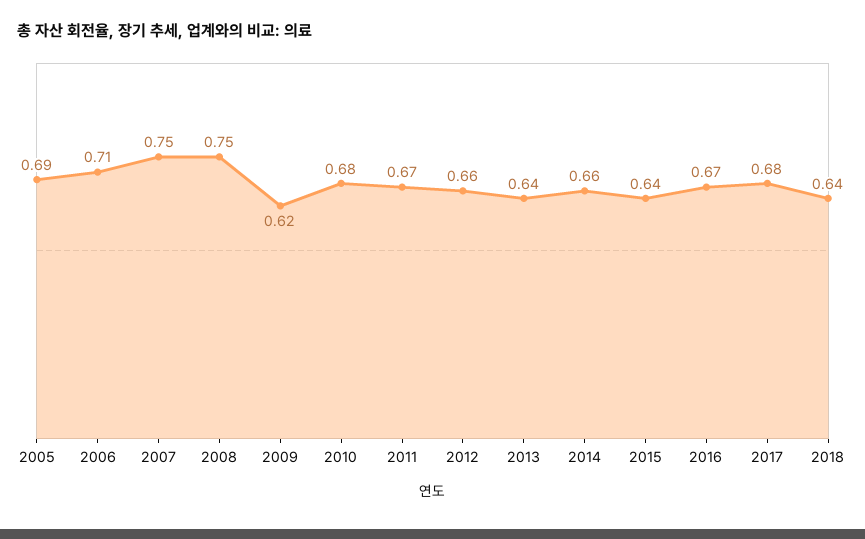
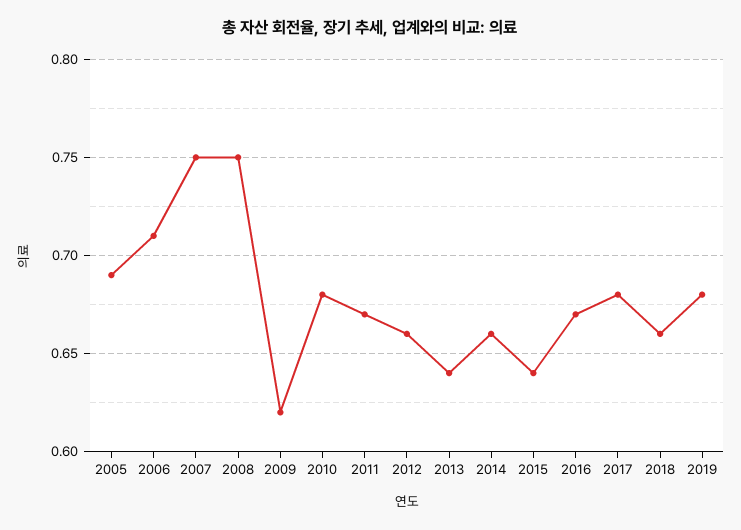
2018: 0.64 -> 0.66
2019: none -> 0.68

